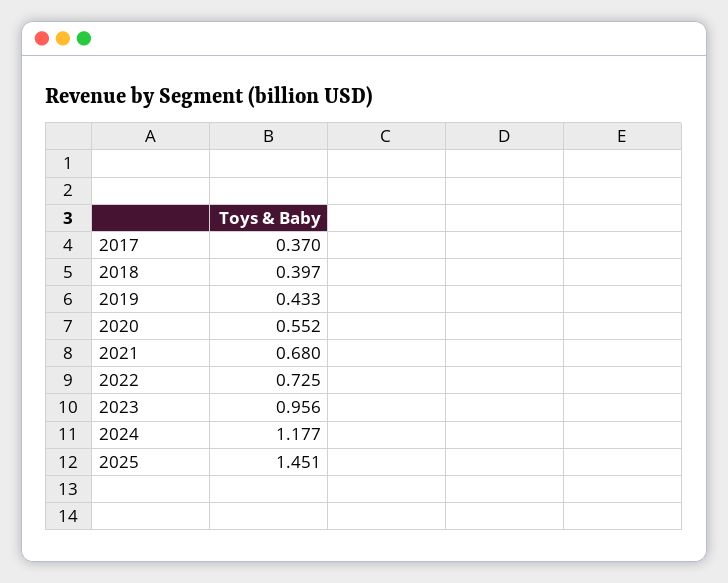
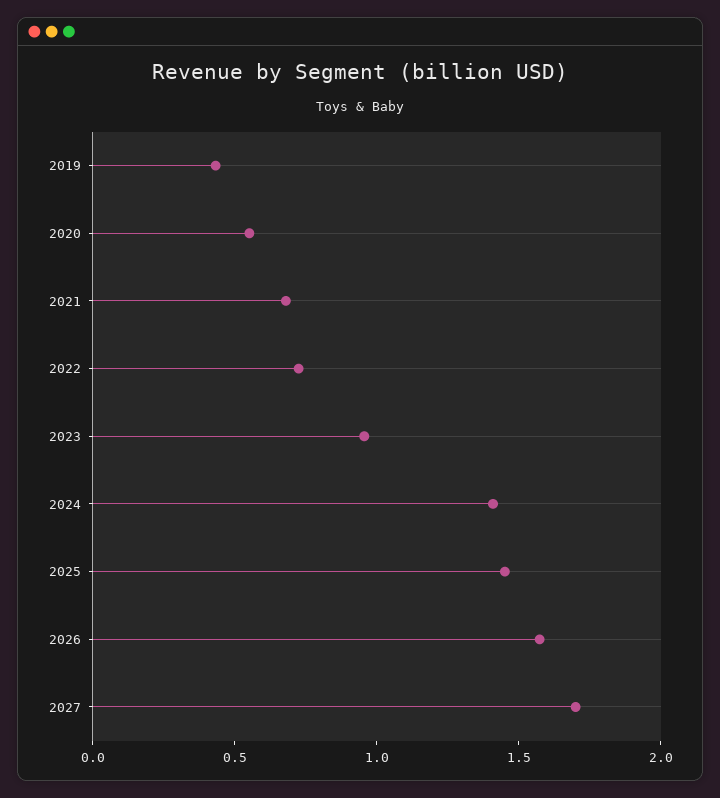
2017: 0.37 -> none
2018: 0.397 -> none
2024: 1.177 -> 1.4
2026: none -> 1.6
2027: none -> 1.7

